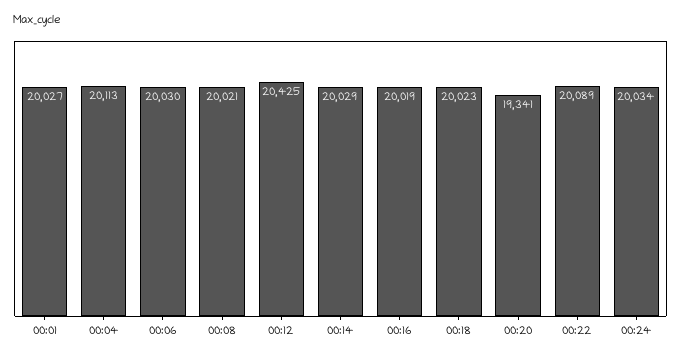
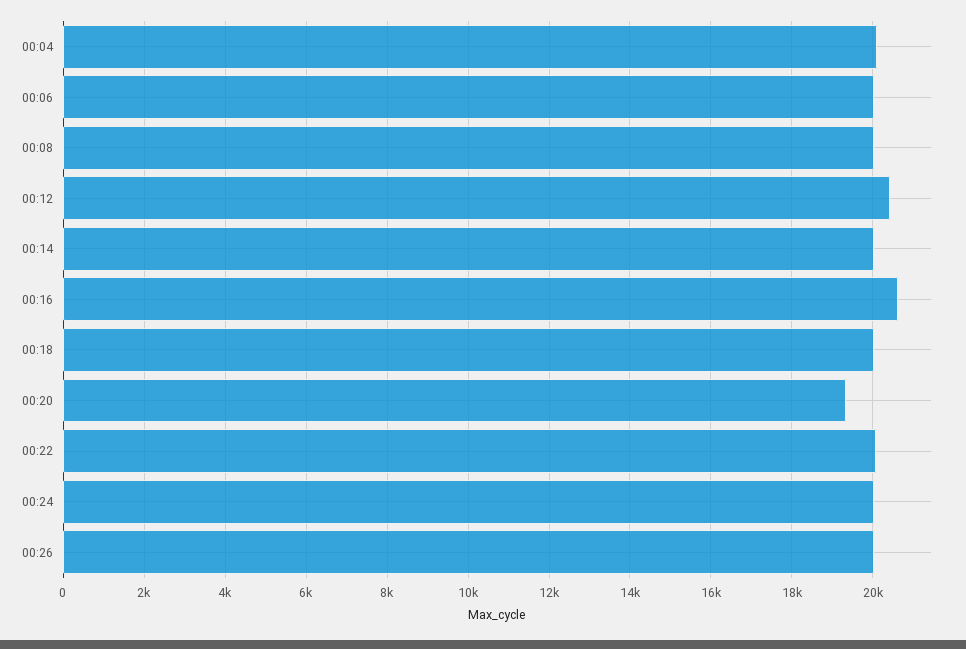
00:01: 20027 -> none
00:16: 20019 -> 20600
00:26: none -> 20000

